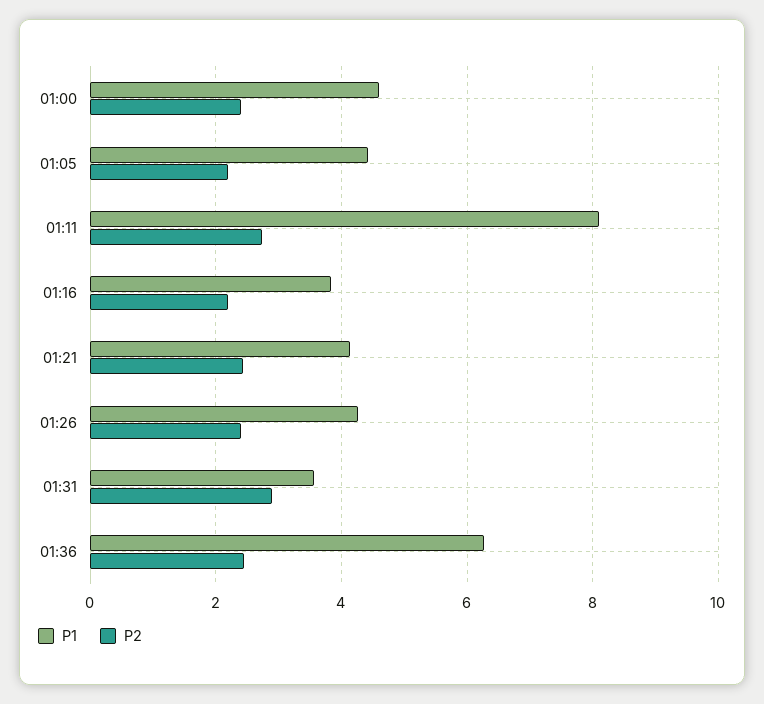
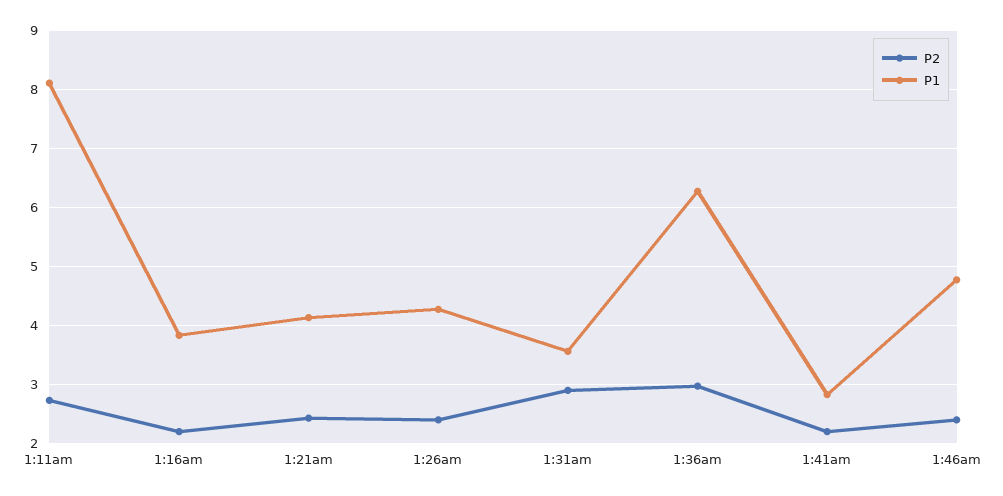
P1, 01:00: 4.6 -> none
P2, 01:00: 2.4 -> none
P1, 01:05: 4.4 -> none
P2, 01:05: 2.2 -> none
P2, 01:36: 2.4 -> 3
P2, 1:41am: none -> 2.2
P1, 1:41am: none -> 2.8
P2, 1:46am: none -> 2.4
P1, 1:46am: none -> 4.8

